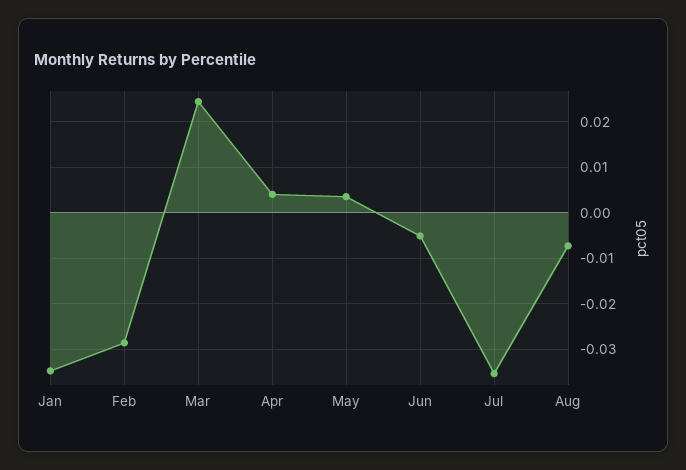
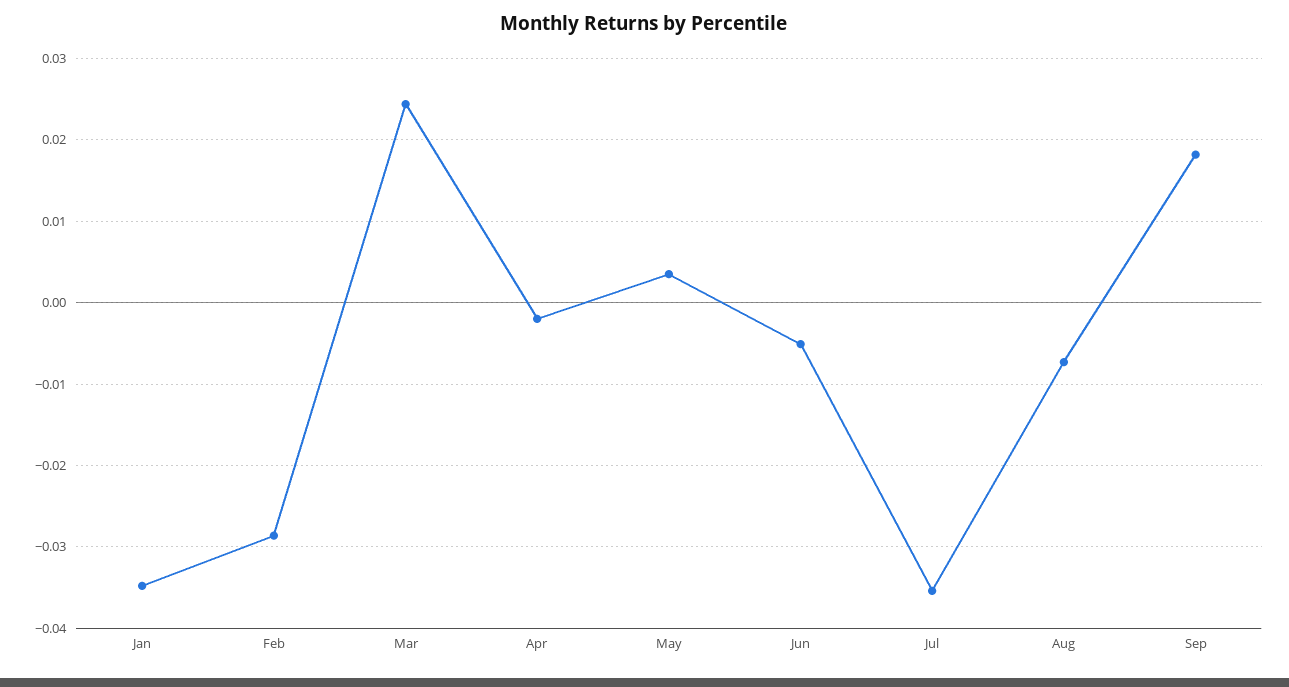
Apr: 0.004 -> -0.002
Sep: none -> 0.018

